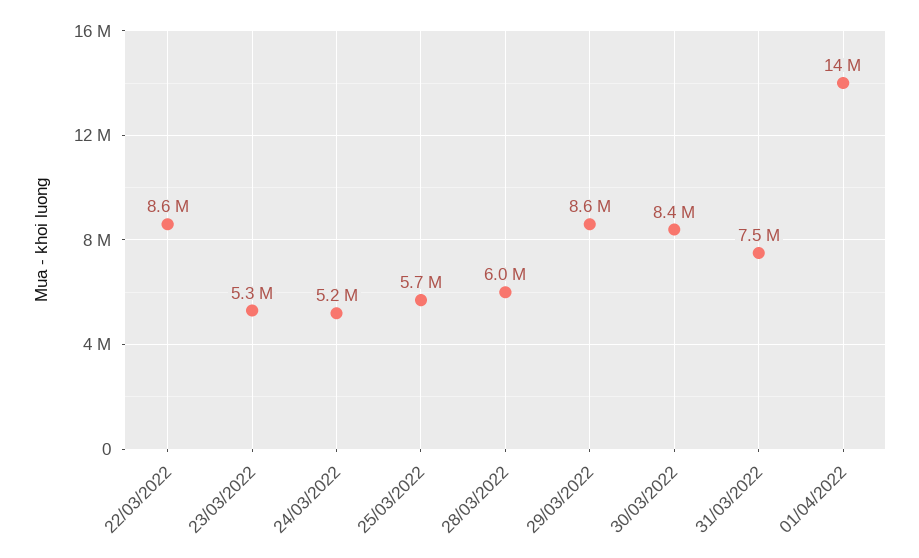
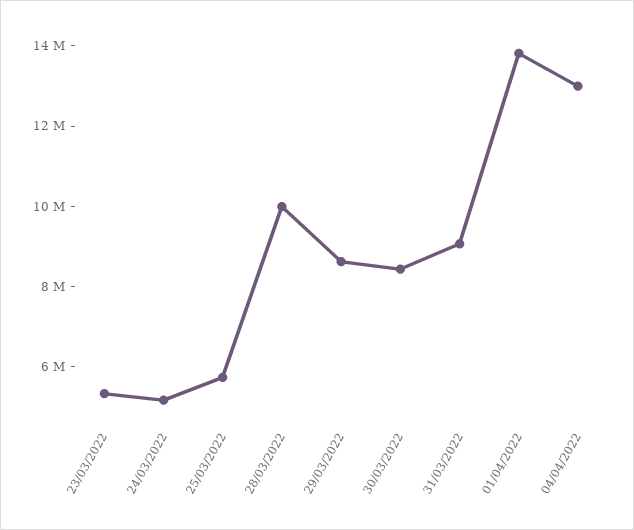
22/03/2022: 8600000 -> none
28/03/2022: 6000000 -> 10000000
31/03/2022: 7500000 -> 9000000
04/04/2022: none -> 13000000

